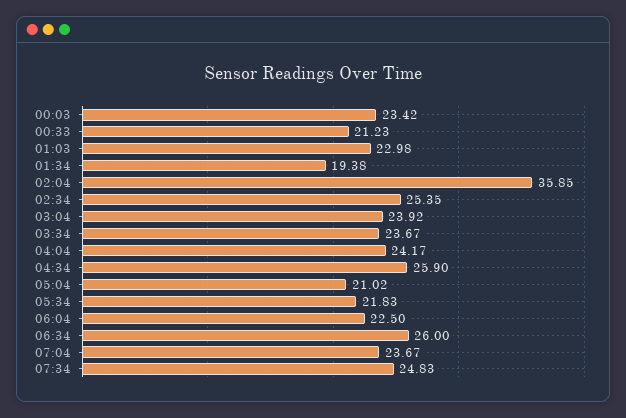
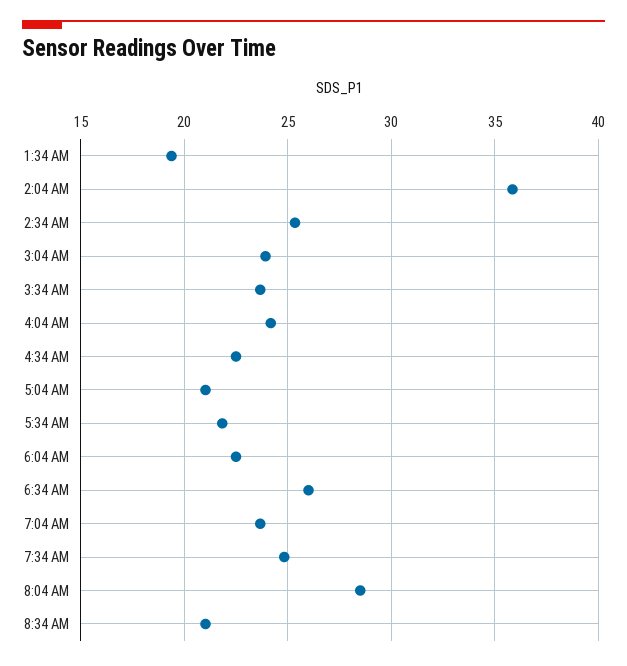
00:03: 23.42 -> none
00:33: 21.23 -> none
01:03: 22.98 -> none
04:34: 25.9 -> 22.5
8:04 AM: none -> 28.5
8:34 AM: none -> 21

